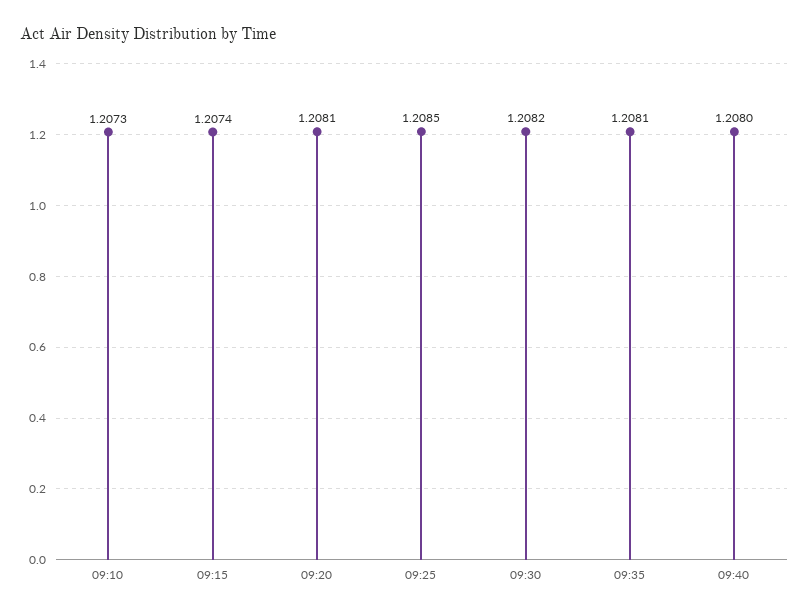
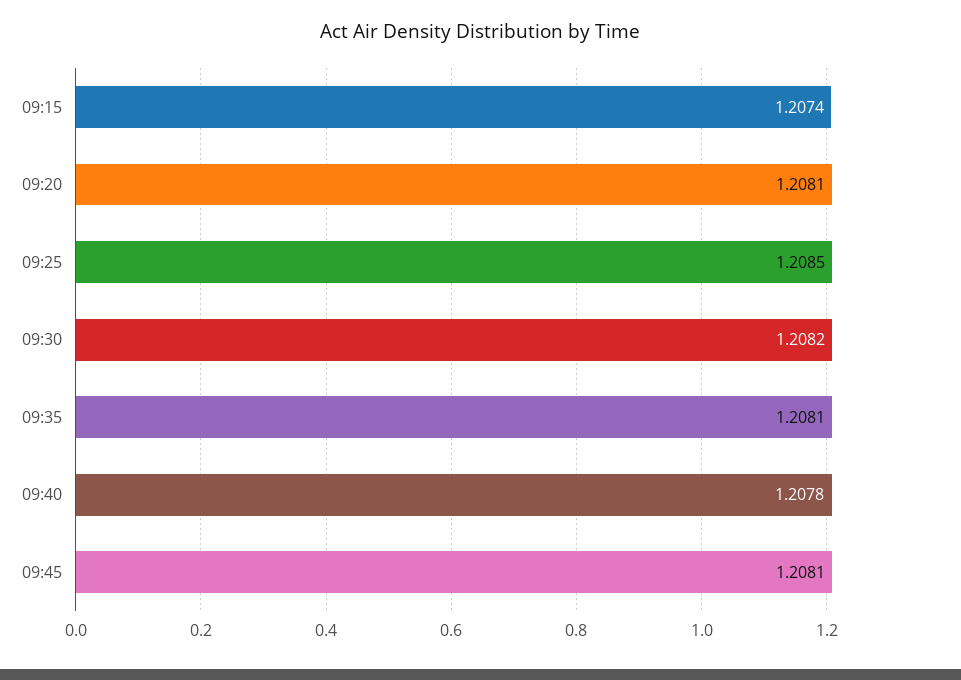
09:10: 1.2073 -> none
09:40: 1.208 -> 1.2078
09:45: none -> 1.2081

